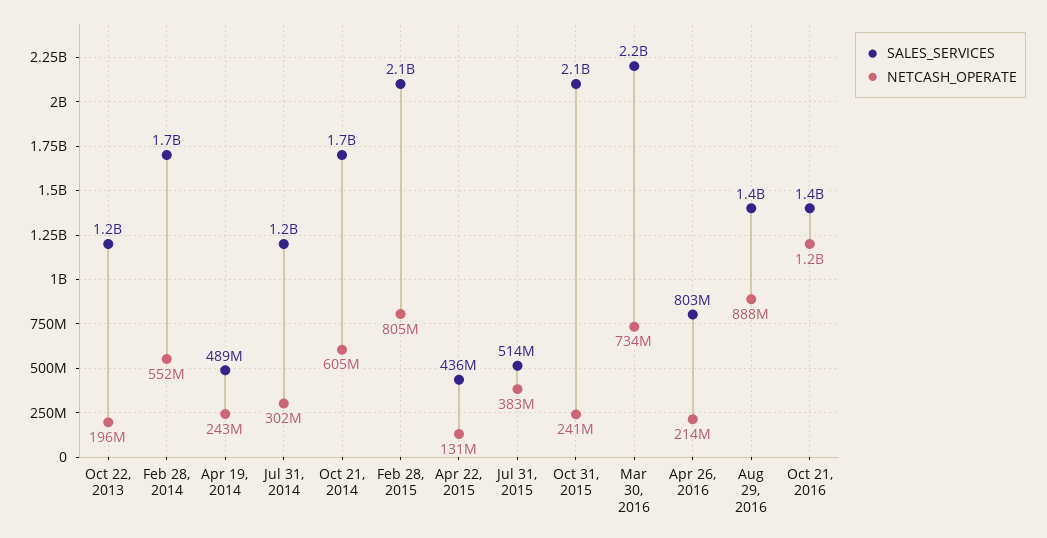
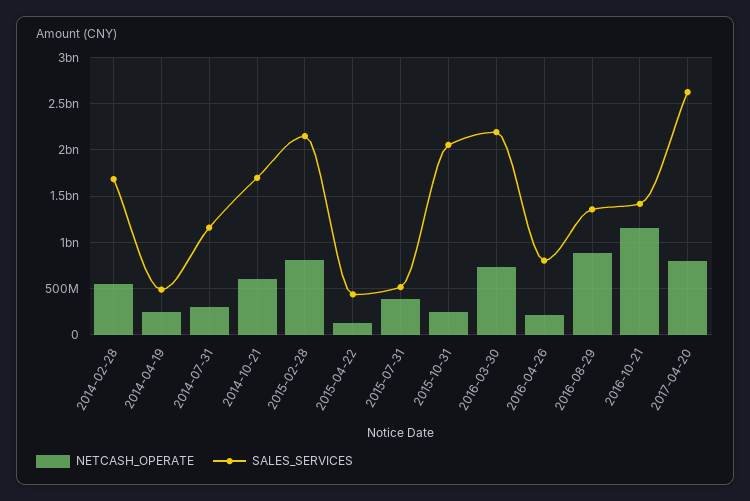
SALES_SERVICES, Oct 22, 2013: 1200000000 -> none
NETCASH_OPERATE, Oct 22, 2013: 196000000 -> none
NETCASH_OPERATE, 2017-04-20: none -> 800000000
SALES_SERVICES, 2017-04-20: none -> 2600000000

